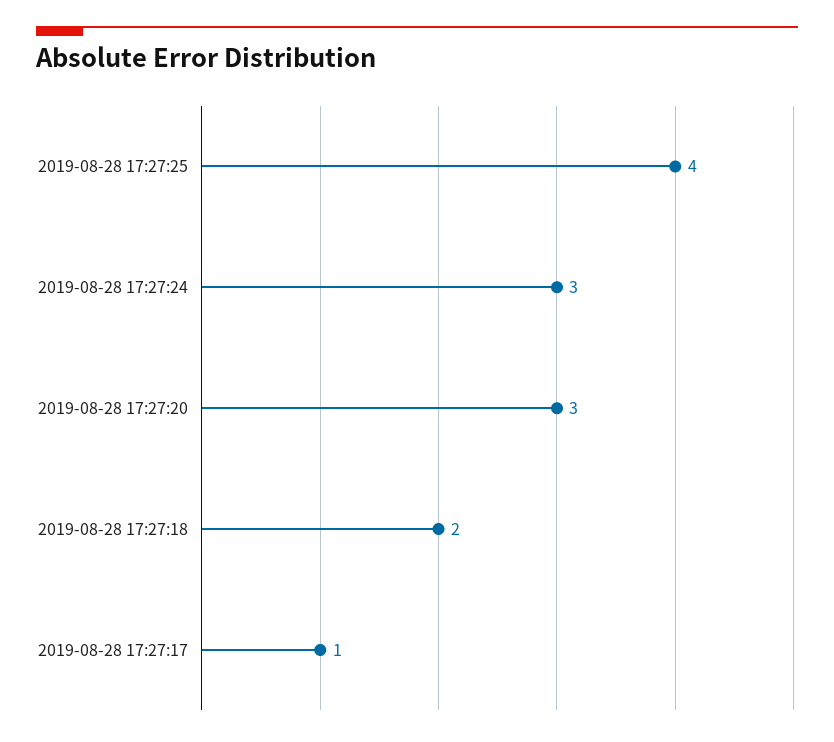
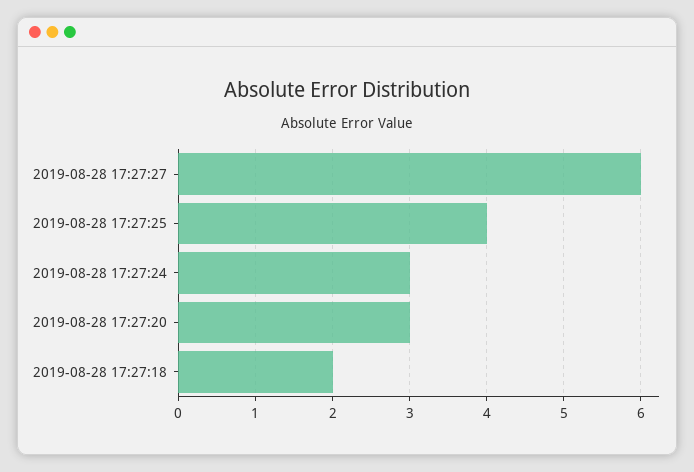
2019-08-28 17:27:17: 1 -> none
2019-08-28 17:27:27: none -> 6

